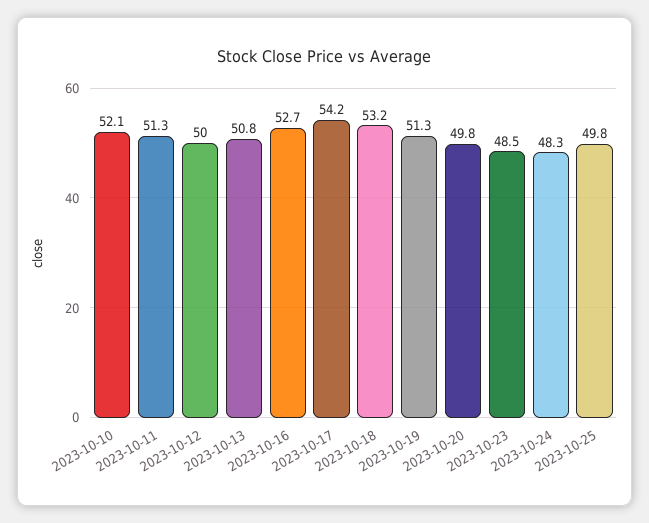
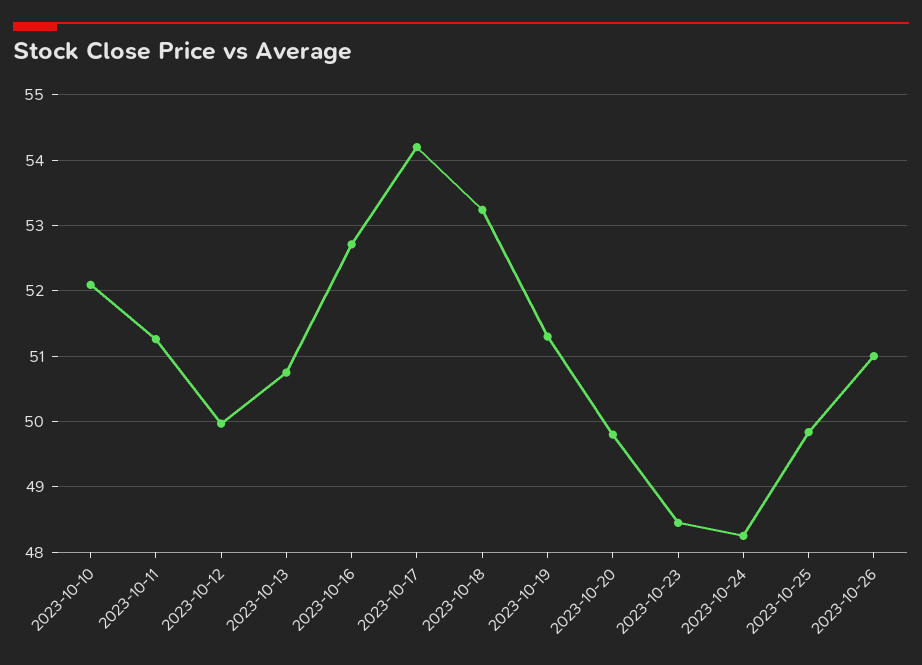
2023-10-26: none -> 51

